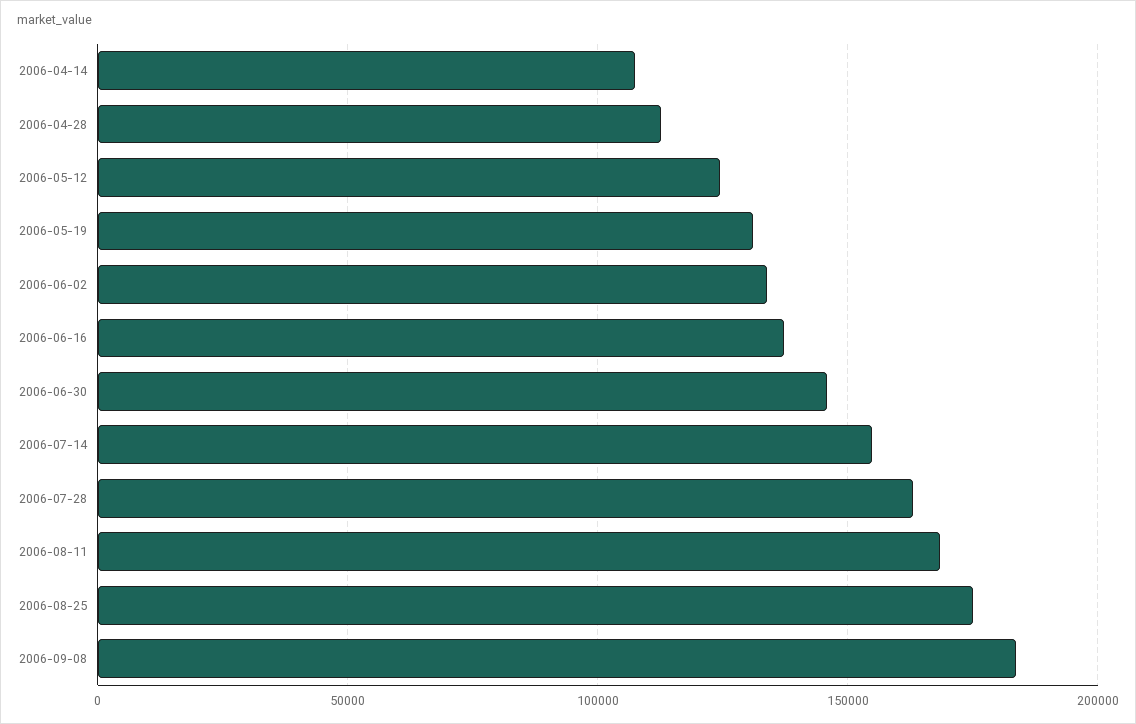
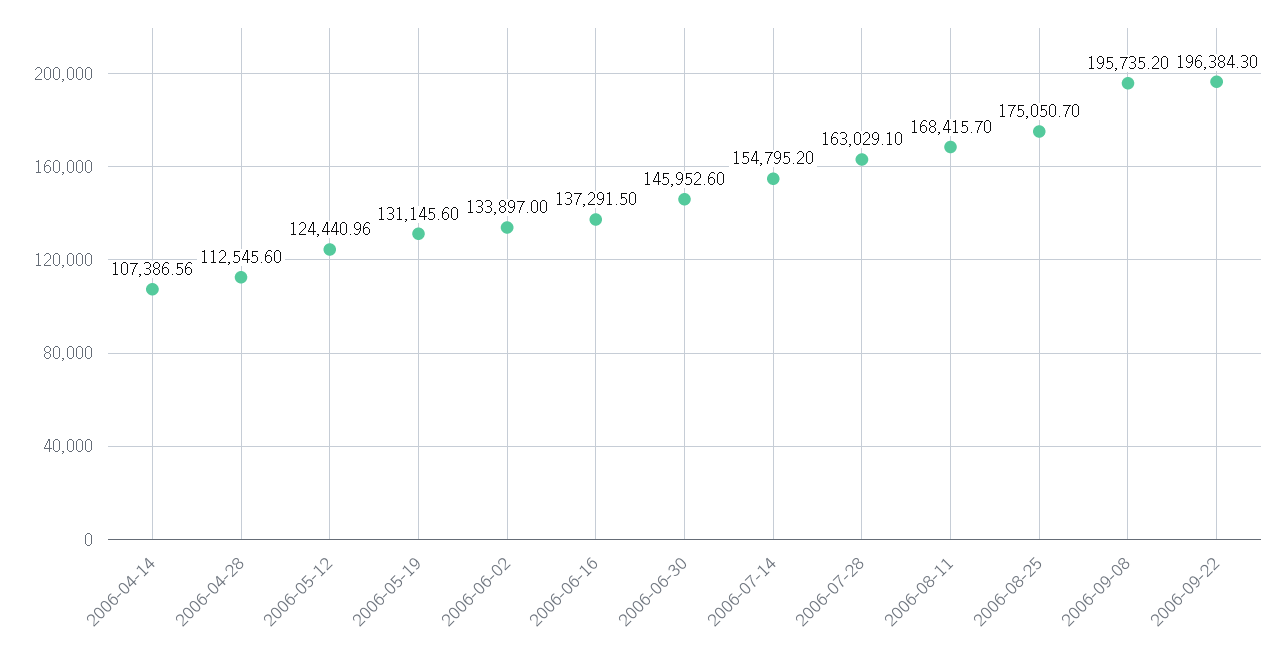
2006-09-08: 185000 -> 195735.2
2006-09-22: none -> 196384.3

